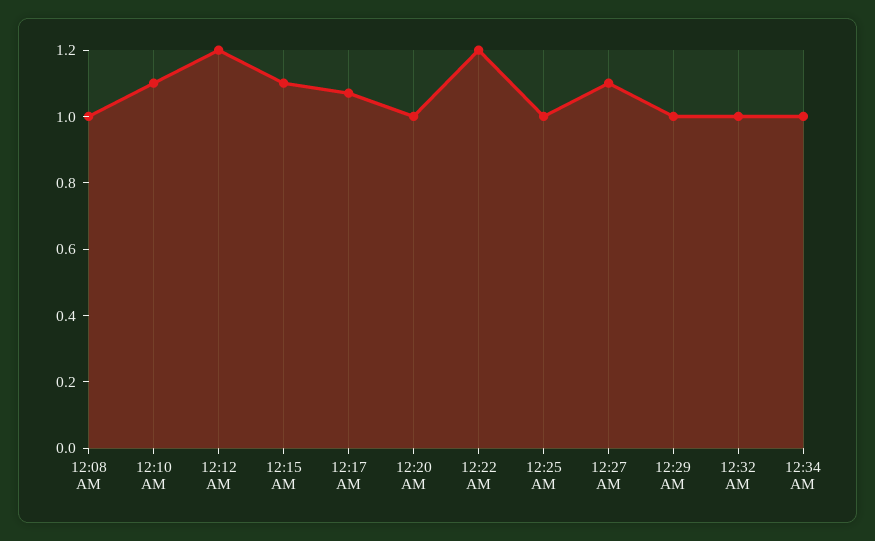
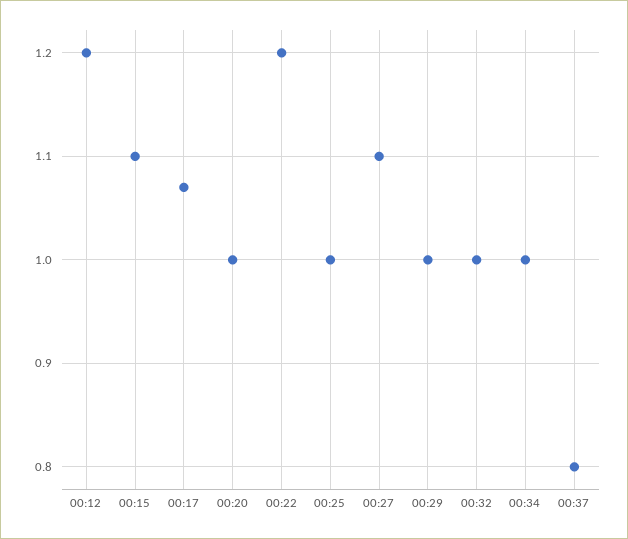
12:08 AM: 1 -> none
12:10 AM: 1.1 -> none
00:37: none -> 0.8

